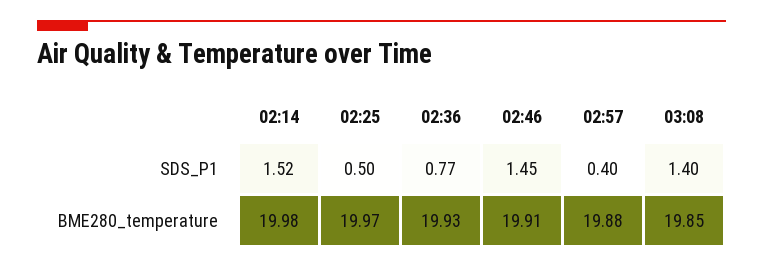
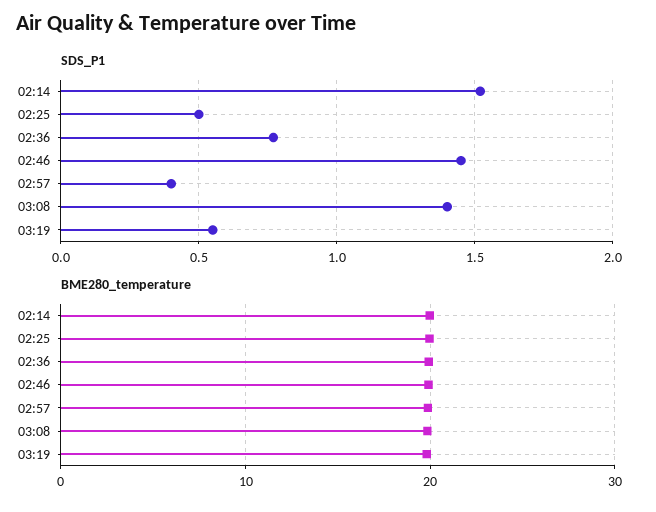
SDS_P1, 03:19: none -> 0.55
BME280_temperature, 03:19: none -> 20

